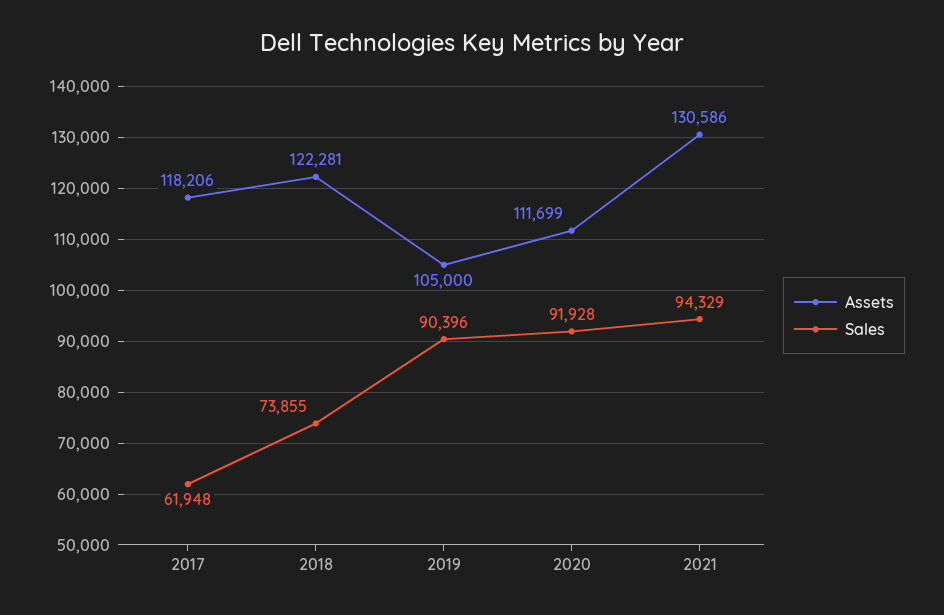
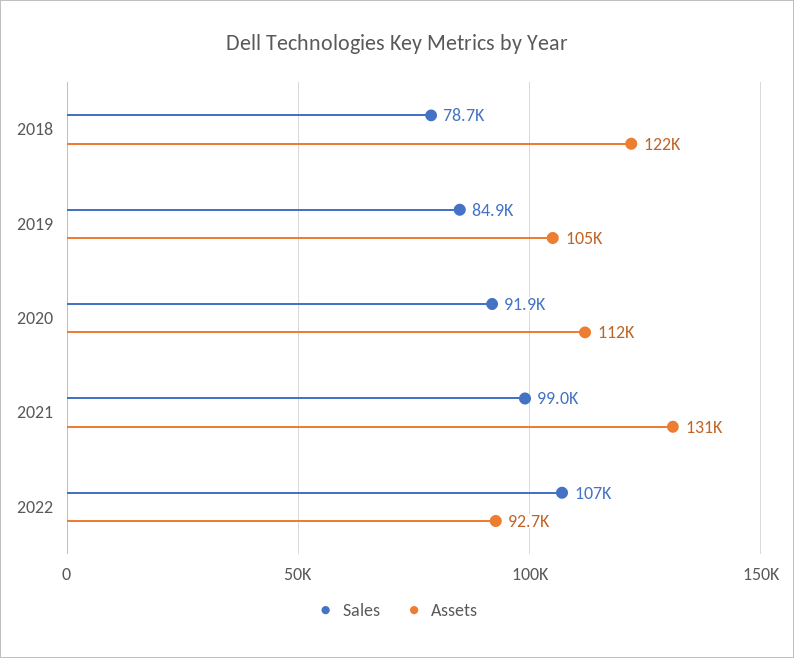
Assets, 2017: 118206 -> none
Sales, 2017: 61948 -> none
Sales, 2018: 73855 -> 78700
Sales, 2019: 90396 -> 84900
Sales, 2021: 94329 -> 99000
Sales, 2022: none -> 107000
Assets, 2022: none -> 92700

